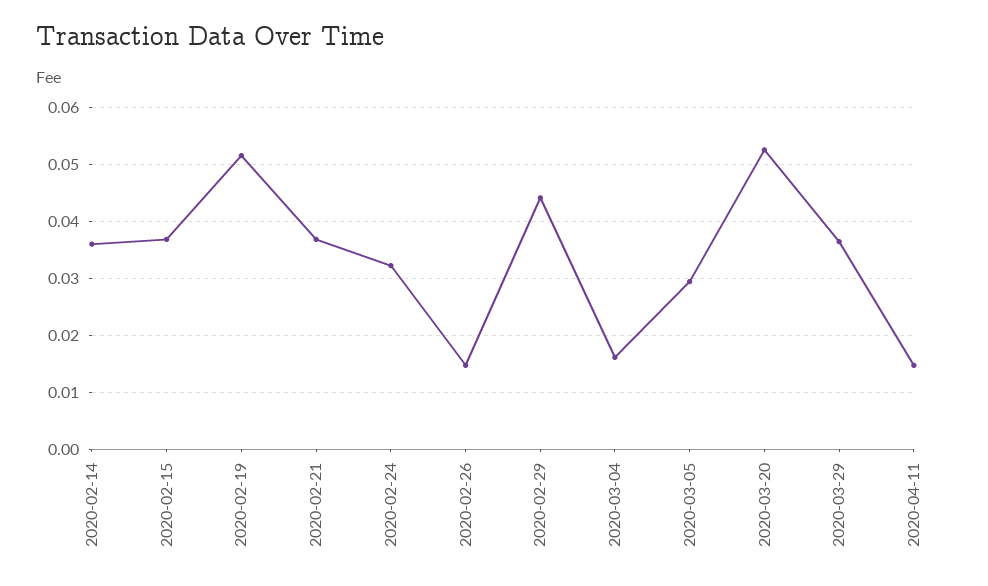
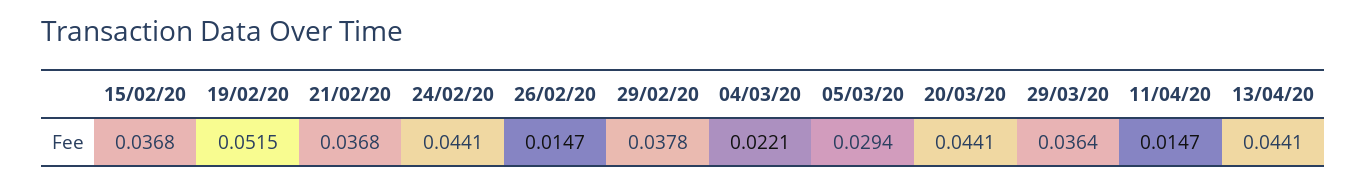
2020-02-14: 0.036 -> none
2020-02-24: 0.032 -> 0.0441
2020-02-29: 0.044 -> 0.0378
2020-03-04: 0.016 -> 0.0221
2020-03-20: 0.052 -> 0.0441
13/04/20: none -> 0.0441

